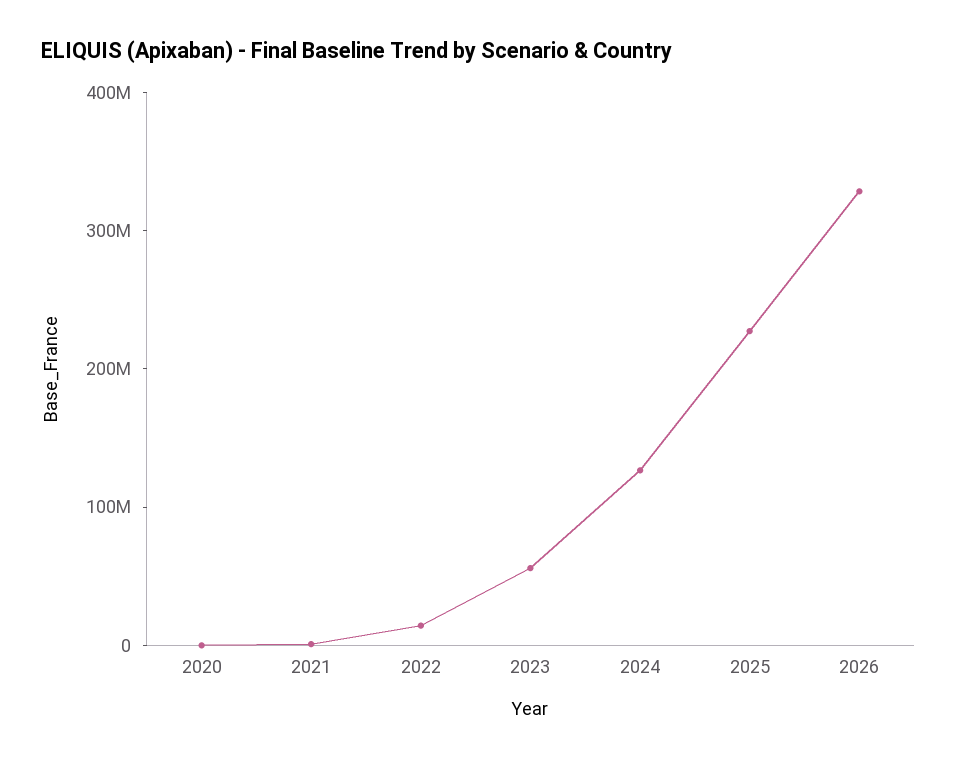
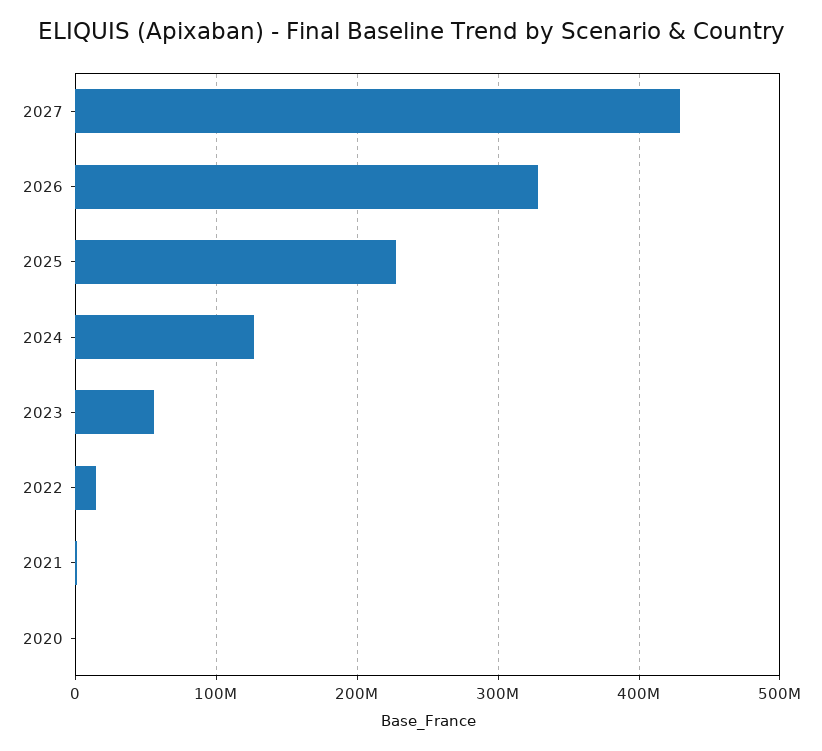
2027: none -> 430000000

